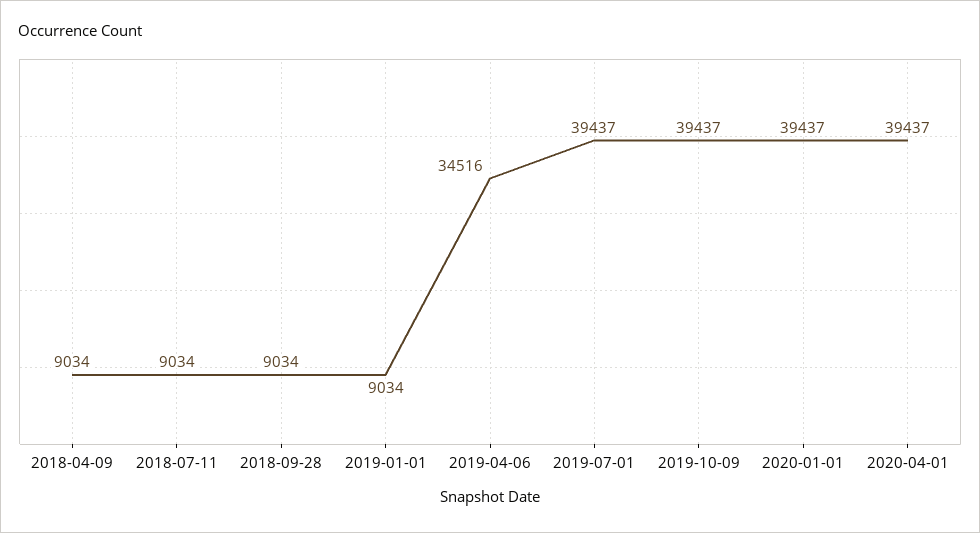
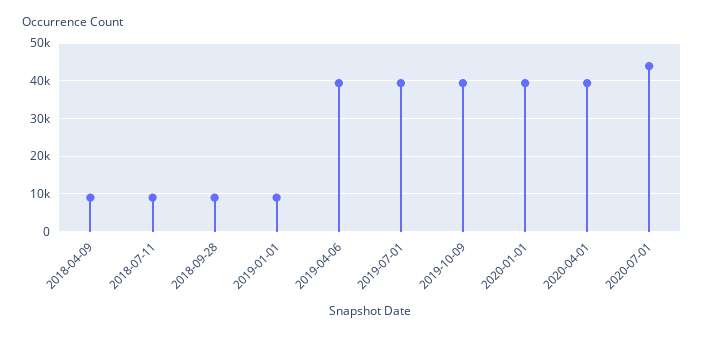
2019-04-06: 34516 -> 40000
2020-07-01: none -> 44000

